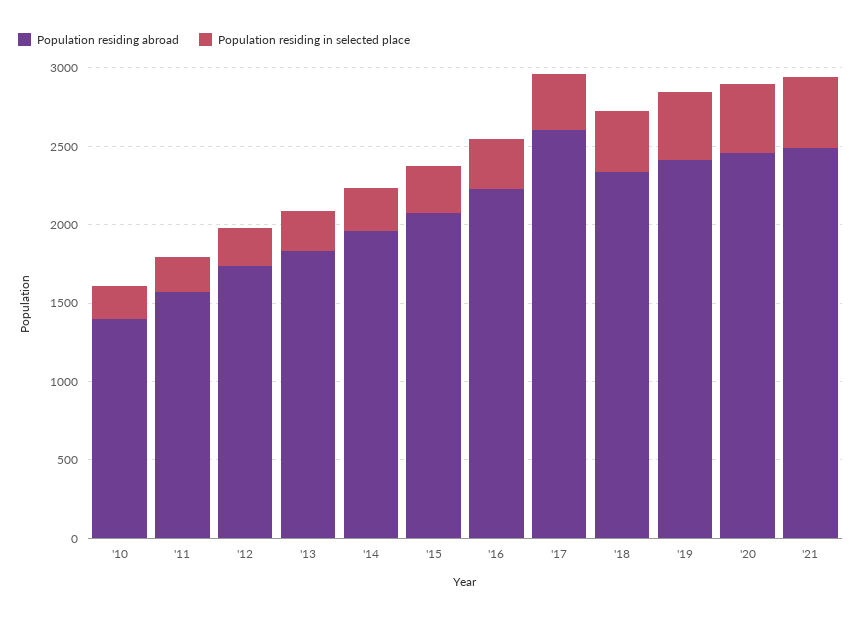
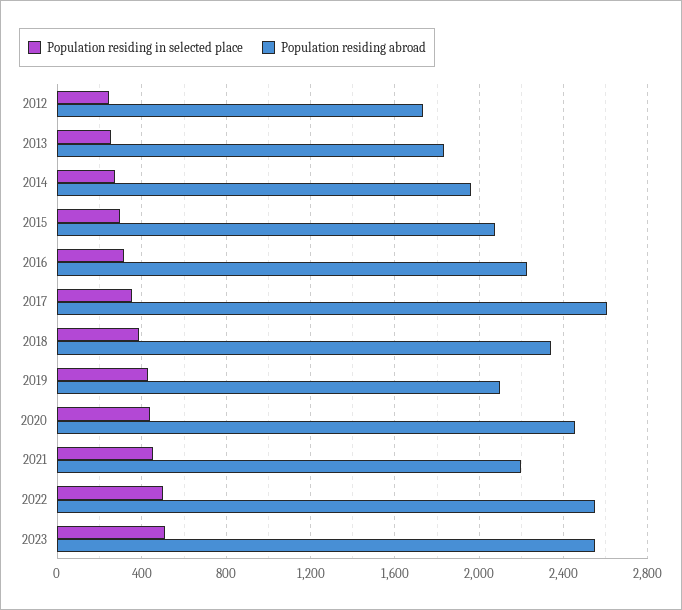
Population residing abroad, '10: 1400 -> none
Population residing in selected place, '10: 200 -> none
Population residing abroad, '11: 1600 -> none
Population residing in selected place, '11: 200 -> none
Population residing abroad, '19: 2400 -> 2100
Population residing abroad, '21: 2500 -> 2200
Population residing in selected place, 2022: none -> 500
Population residing abroad, 2022: none -> 2550
Population residing in selected place, 2023: none -> 500
Population residing abroad, 2023: none -> 2550

